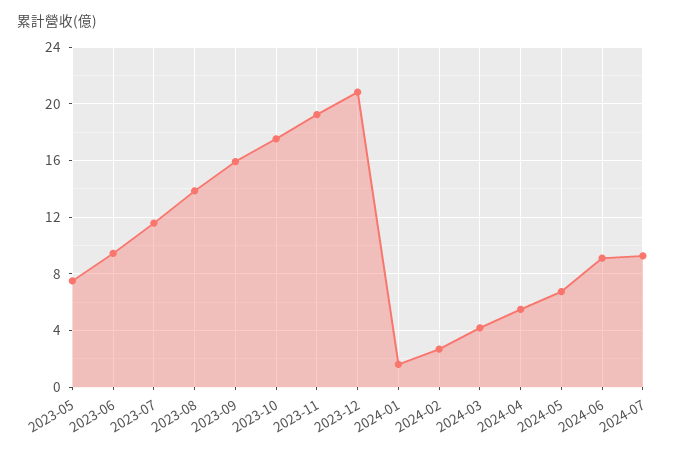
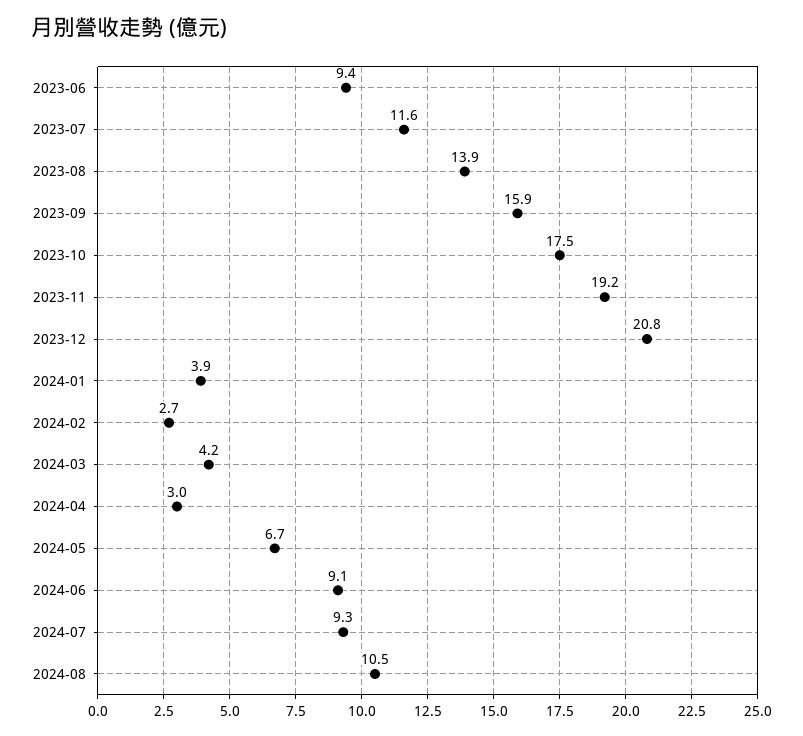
2023-05: 7.5 -> none
2024-01: 1.5 -> 3.9
2024-04: 5.5 -> 3
2024-08: none -> 10.5

